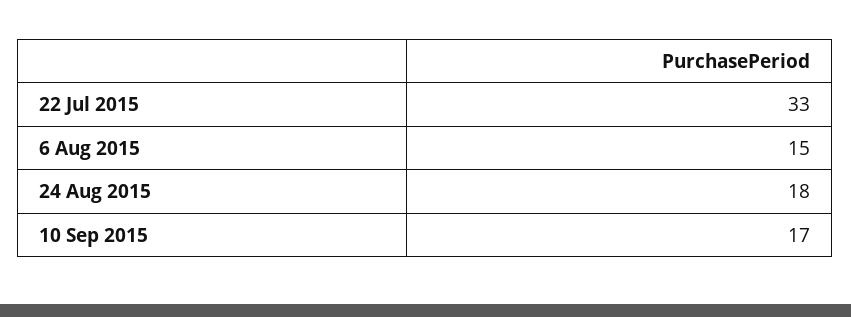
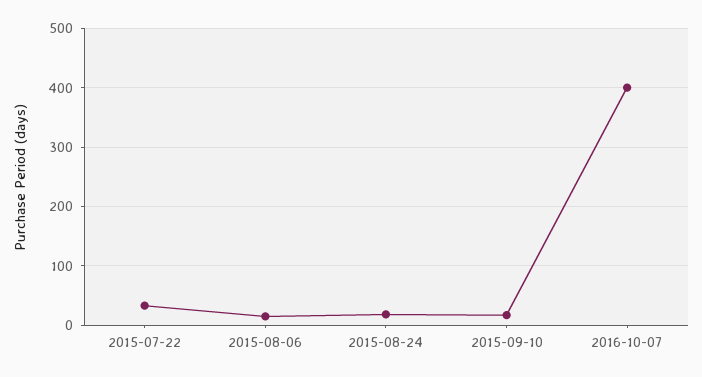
2016-10-07: none -> 400

